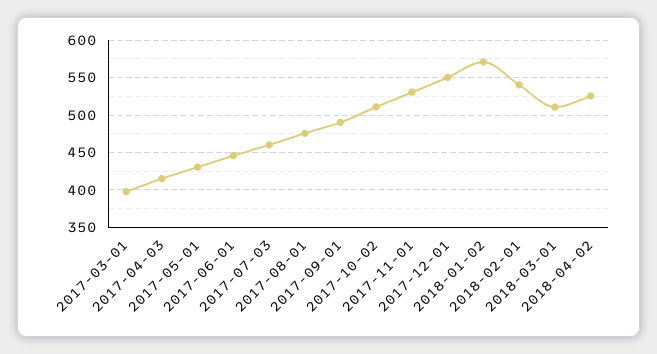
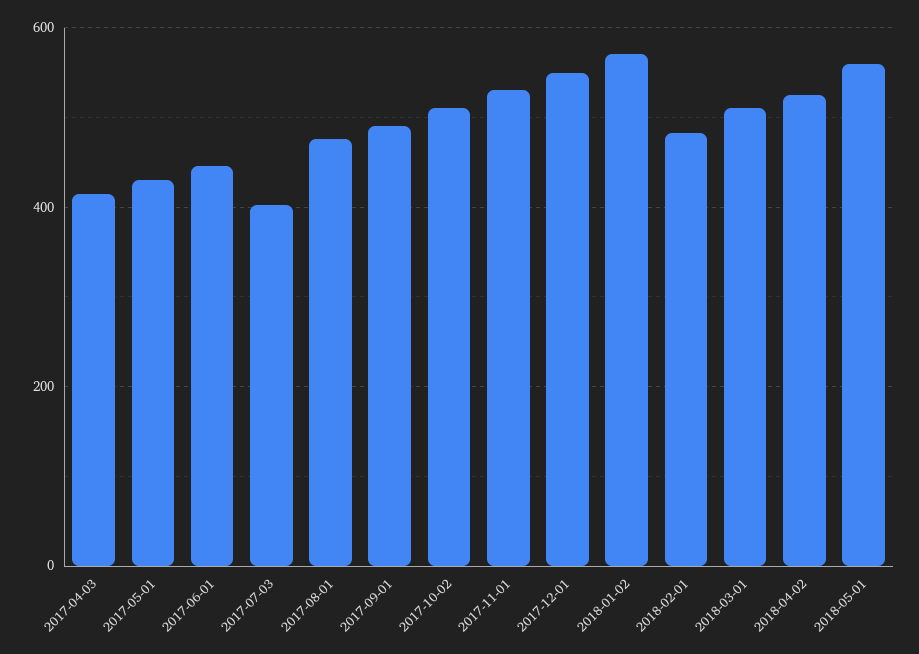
2017-03-01: 400 -> none
2017-07-03: 460 -> 400
2018-02-01: 540 -> 480
2018-05-01: none -> 560

